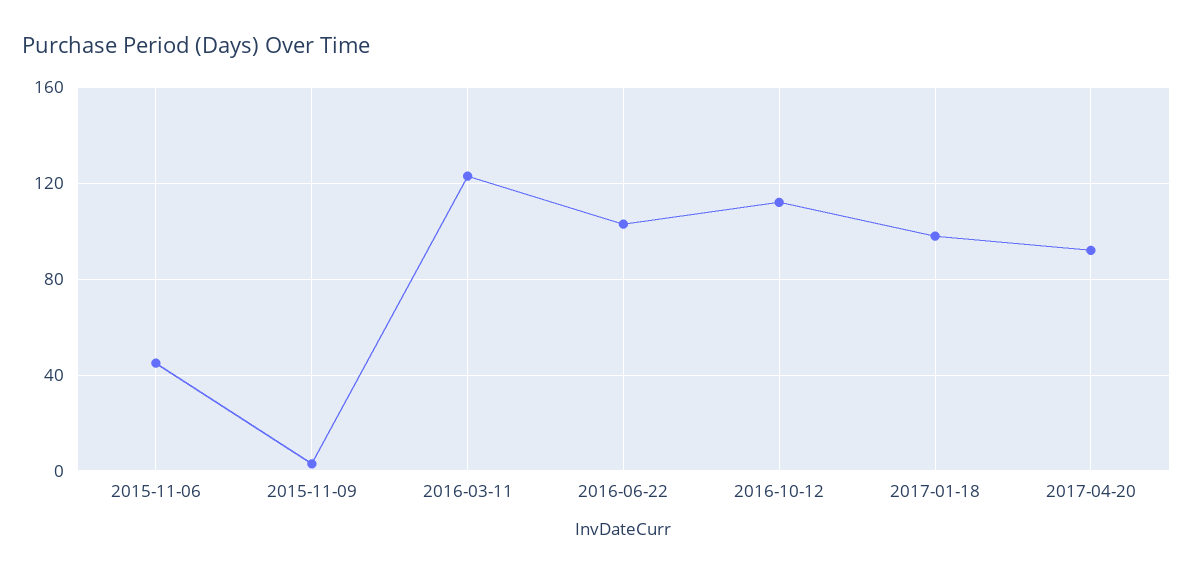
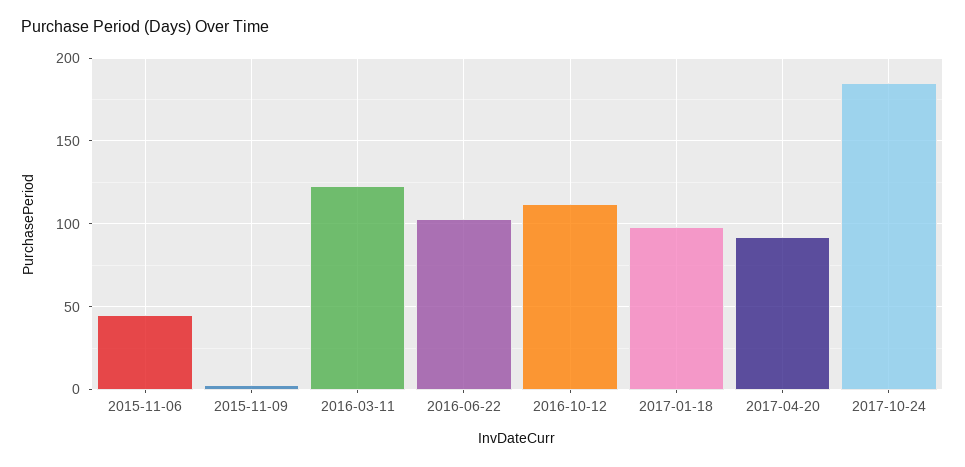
2017-10-24: none -> 185

